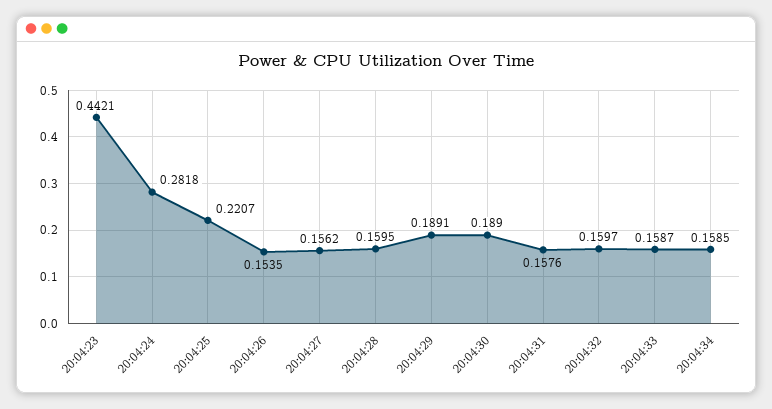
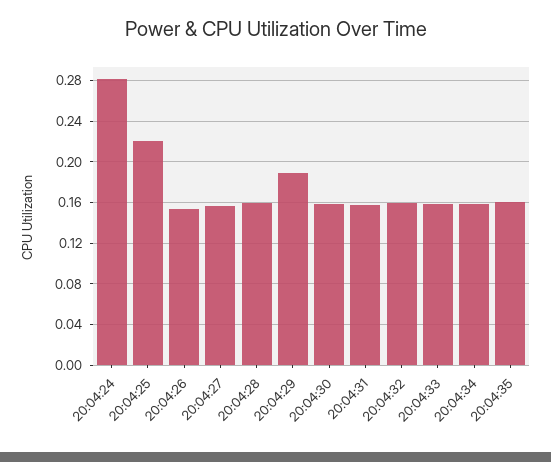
20:04:23: 0.4421 -> none
20:04:30: 0.189 -> 0.16
20:04:35: none -> 0.16

